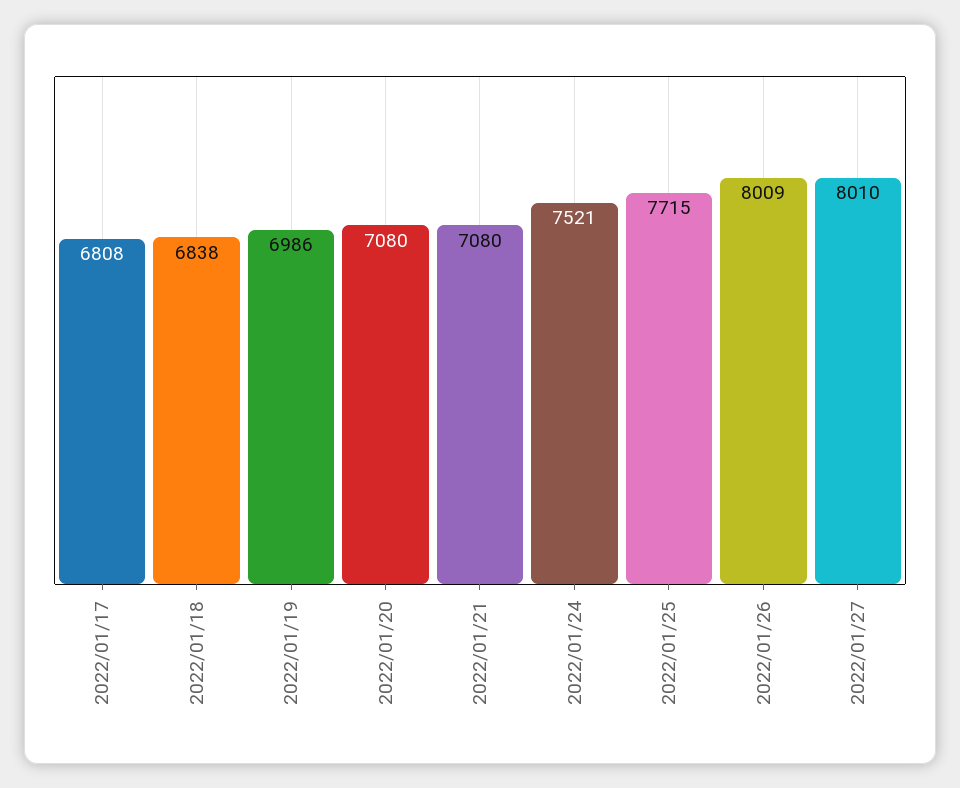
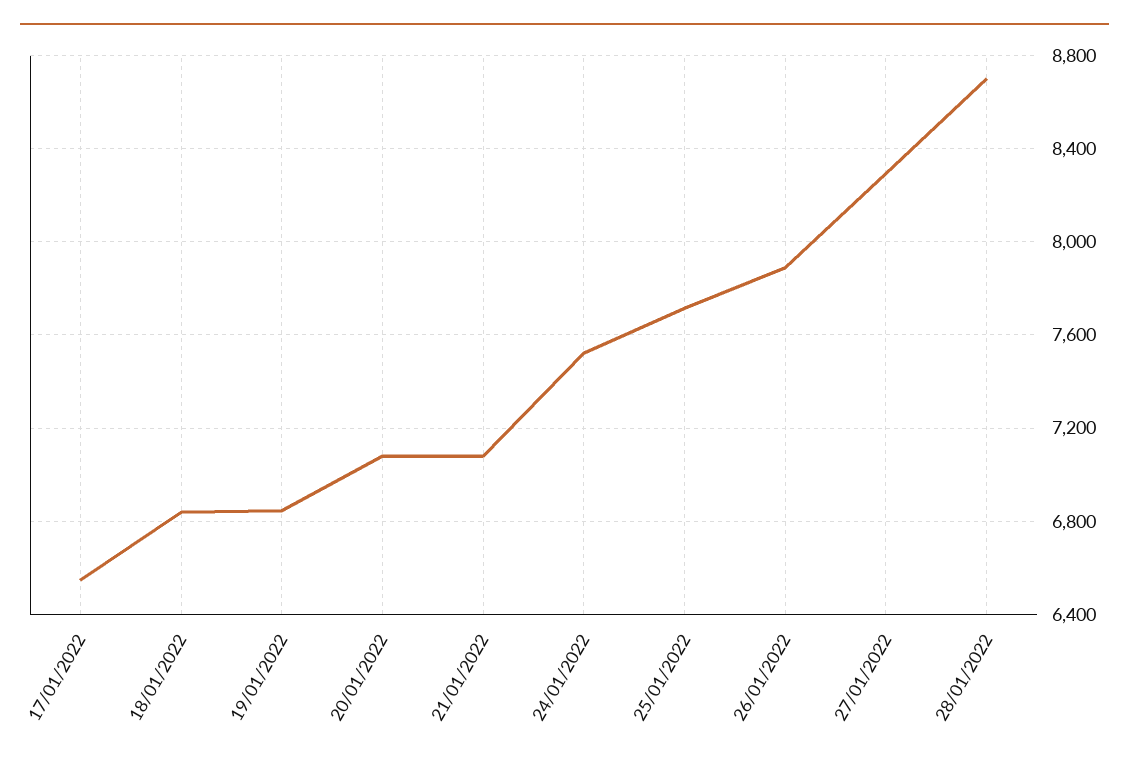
2022/01/17: 6808 -> 6550
2022/01/19: 6986 -> 6850
2022/01/26: 8009 -> 7900
2022/01/27: 8010 -> 8300
28/01/2022: none -> 8700

